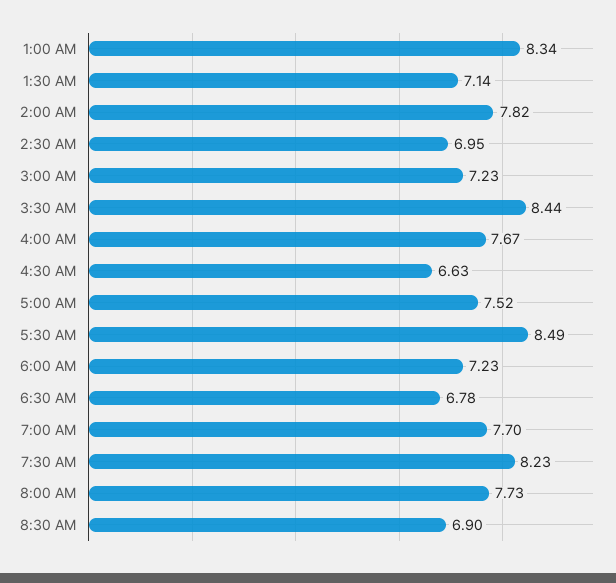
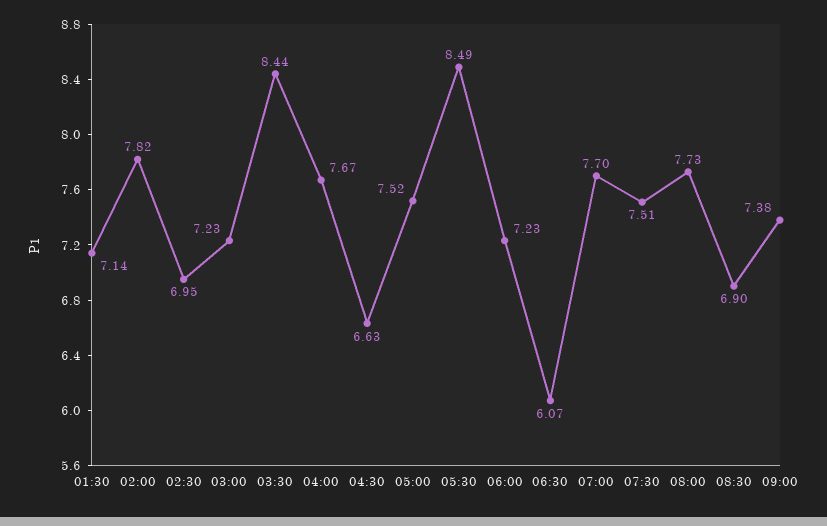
1:00 AM: 8.34 -> none
6:30 AM: 6.78 -> 6.07
7:30 AM: 8.23 -> 7.51
09:00: none -> 7.38

